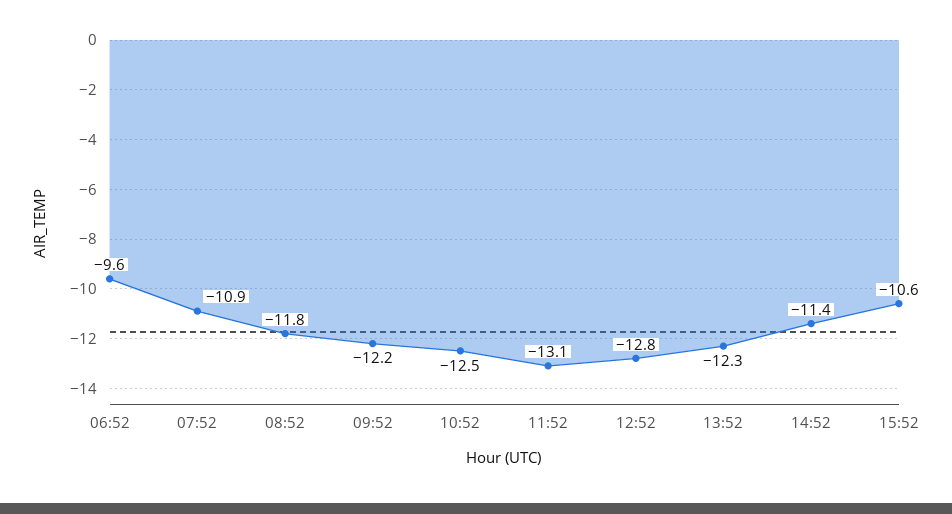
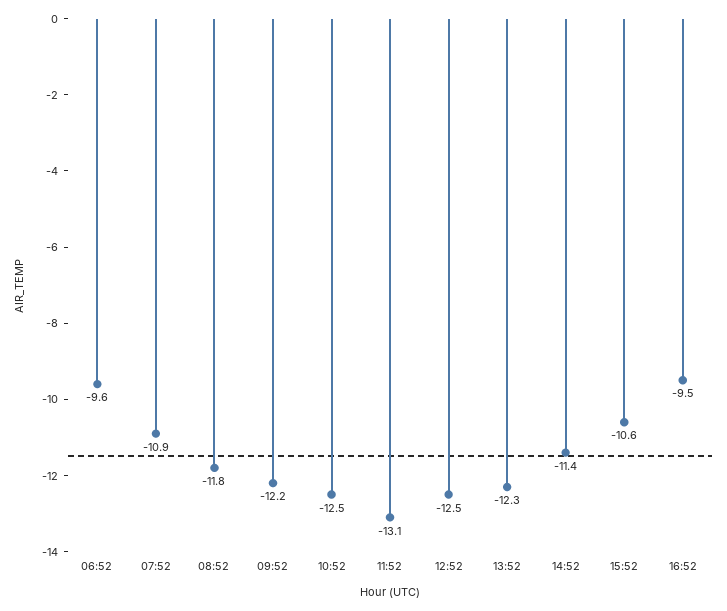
12:52: -12.8 -> -12.5
16:52: none -> -9.5

